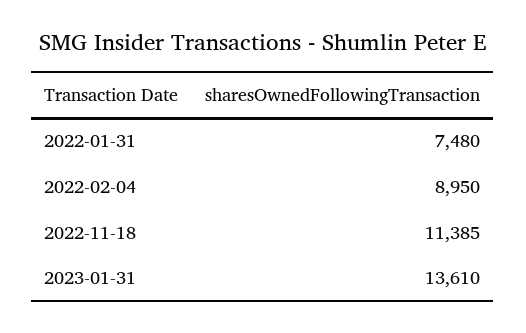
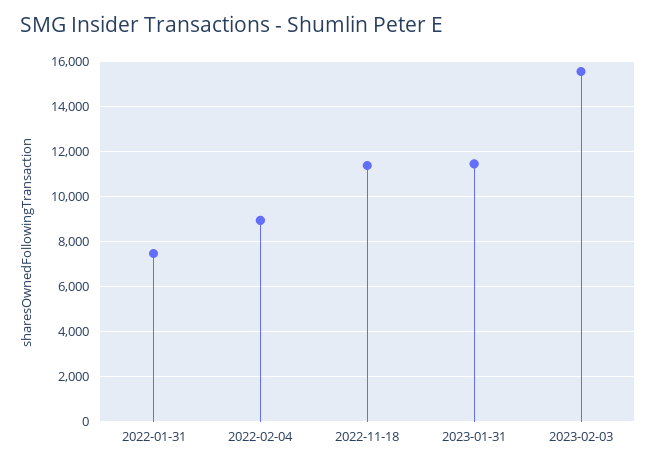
2023-01-31: 13610 -> 11500
2023-02-03: none -> 15500

